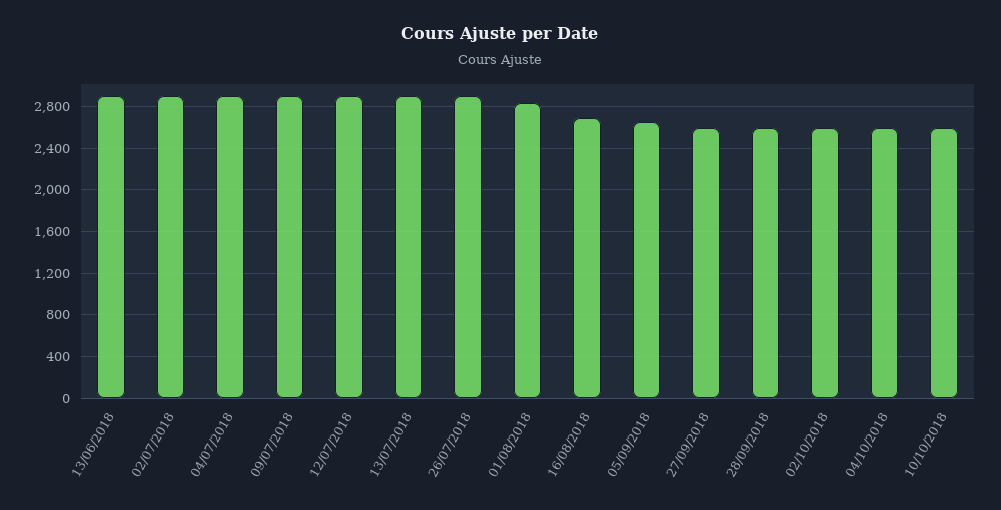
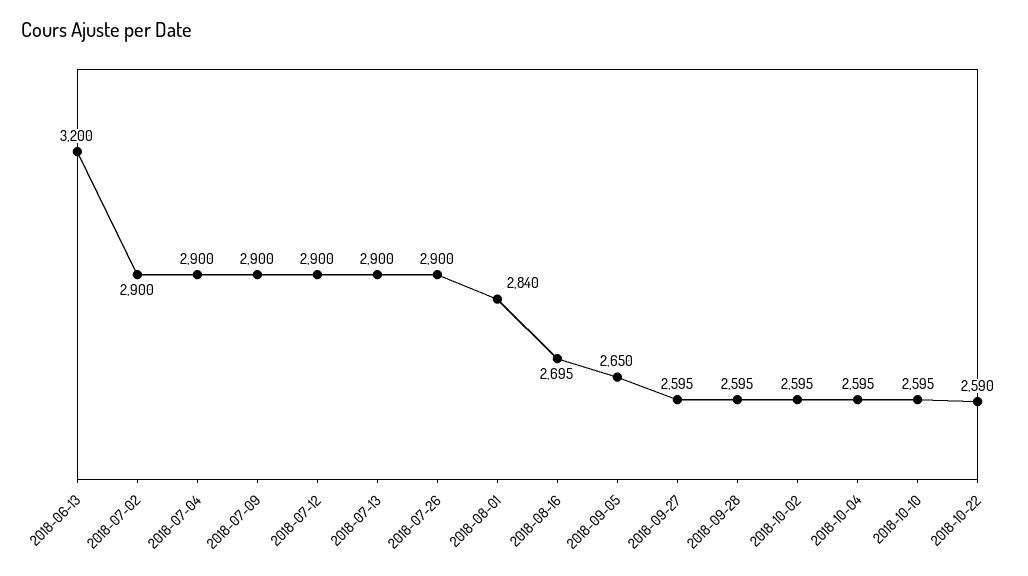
13/06/2018: 2900 -> 3200
2018-10-22: none -> 2590

